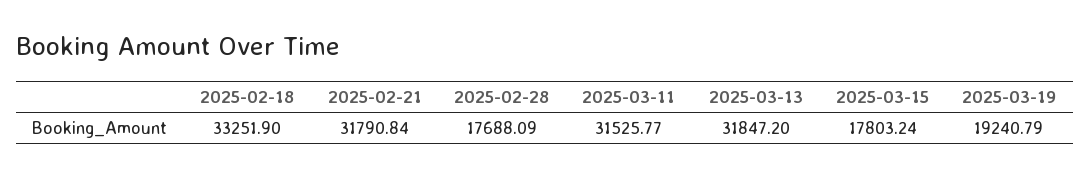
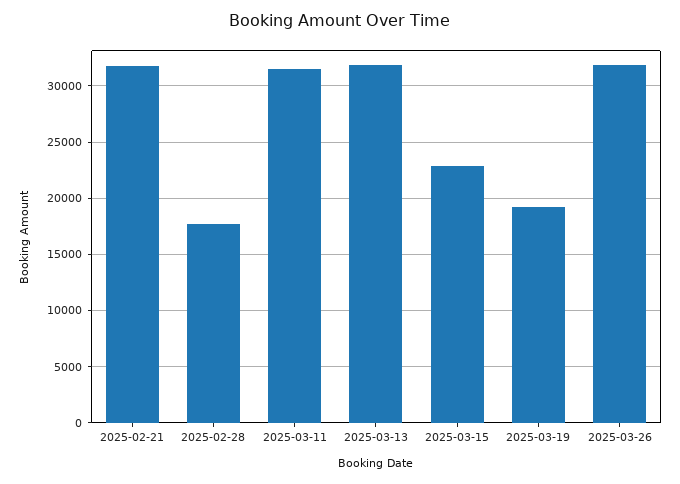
2025-02-18: 33251.9 -> none
2025-03-15: 17803.24 -> 23000
2025-03-26: none -> 32000

